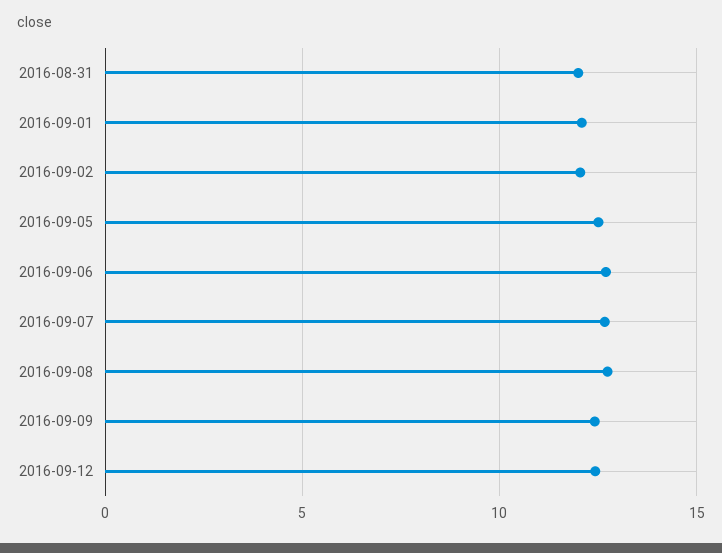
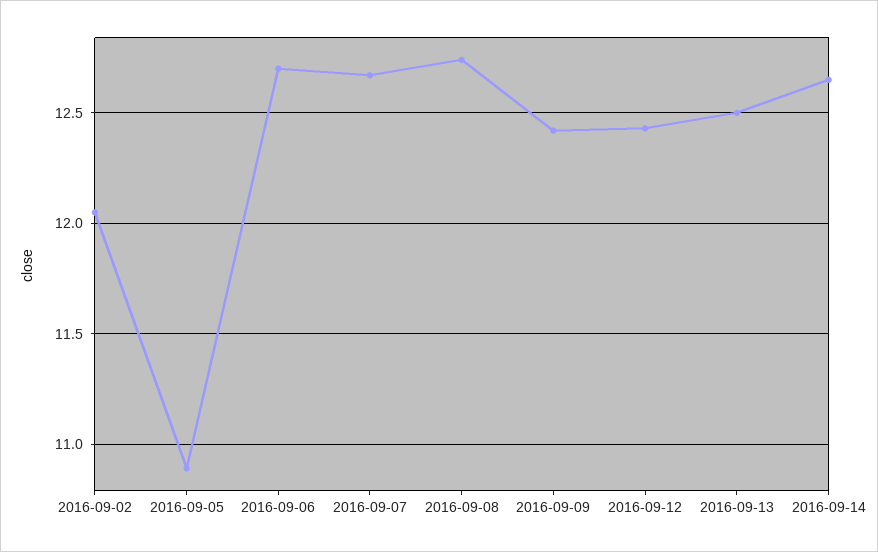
2016-08-31: 12 -> none
2016-09-01: 12 -> none
2016-09-05: 12.5 -> 10.9
2016-09-13: none -> 12.5
2016-09-14: none -> 12.65

